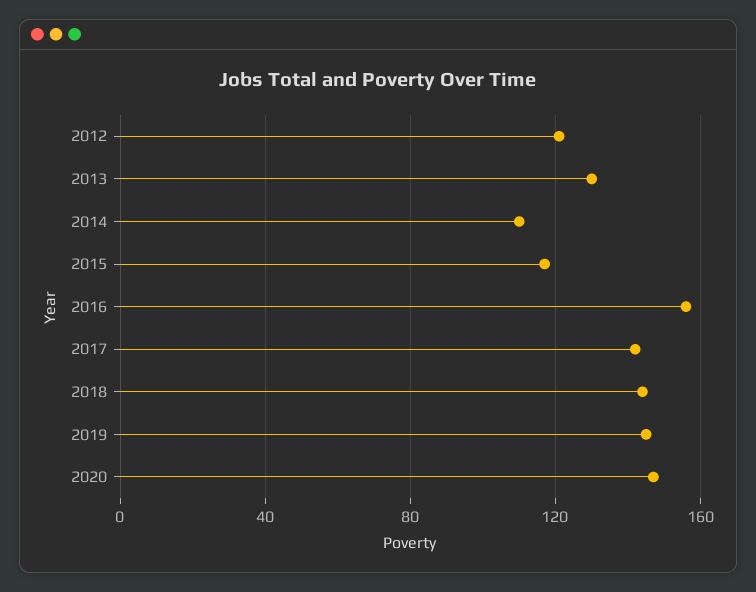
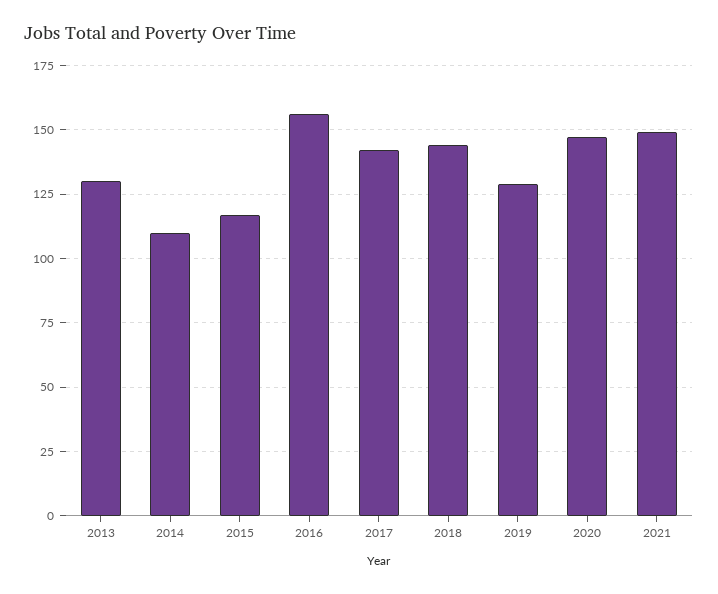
2012: 120 -> none
2019: 145 -> 130
2021: none -> 150

